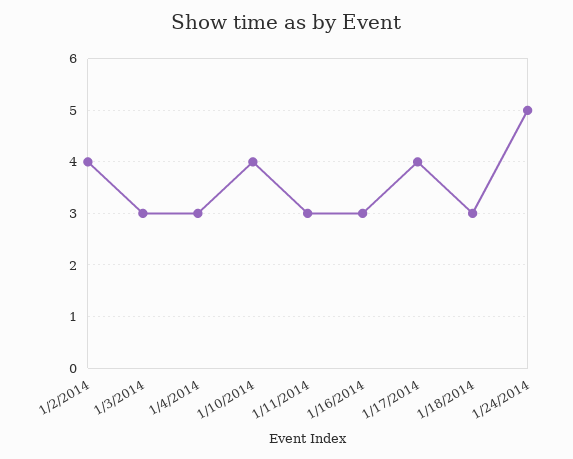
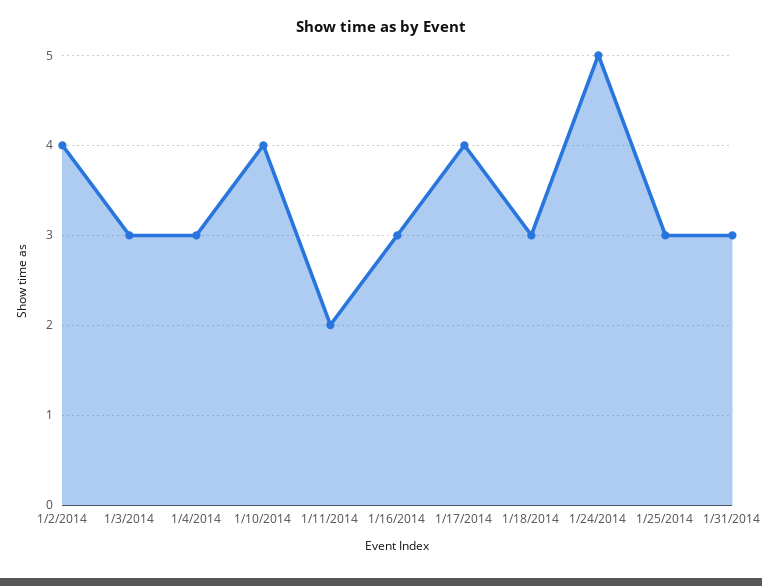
1/11/2014: 3 -> 2
1/25/2014: none -> 3
1/31/2014: none -> 3

